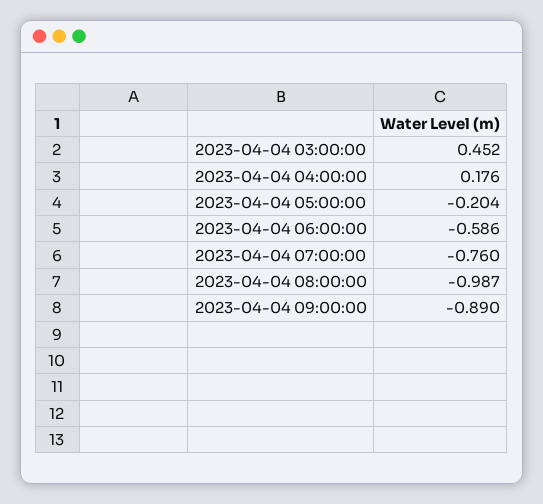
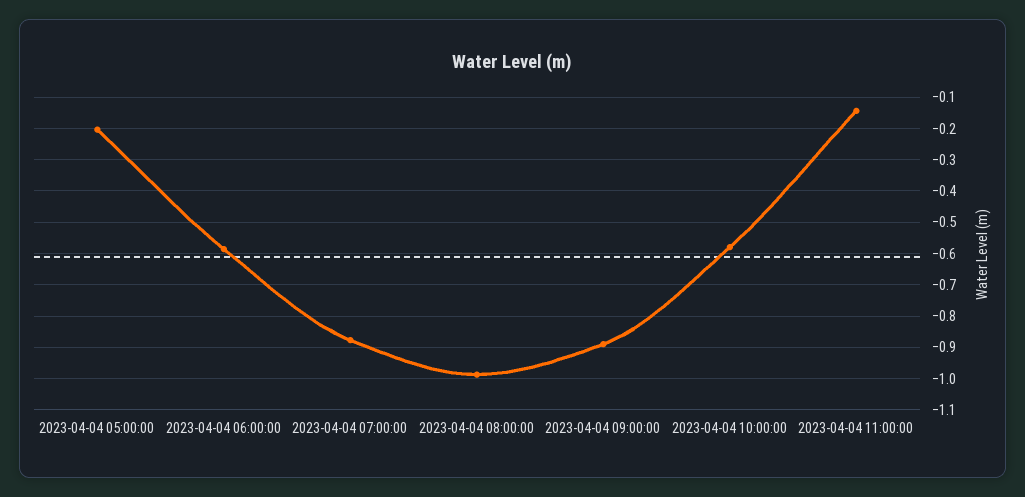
2023-04-04 03:00:00: 0.452 -> none
2023-04-04 04:00:00: 0.176 -> none
2023-04-04 07:00:00: -0.76 -> -0.88
2023-04-04 10:00:00: none -> -0.58
2023-04-04 11:00:00: none -> -0.14

